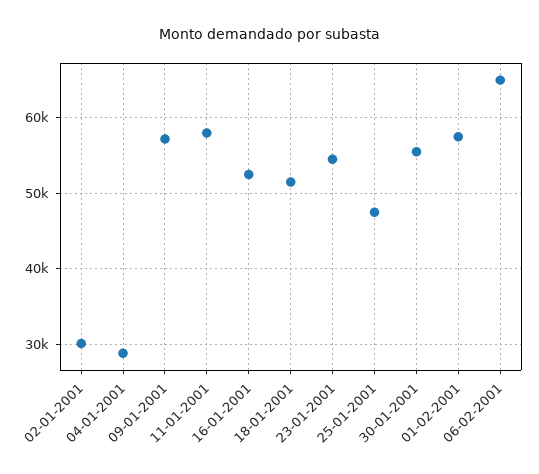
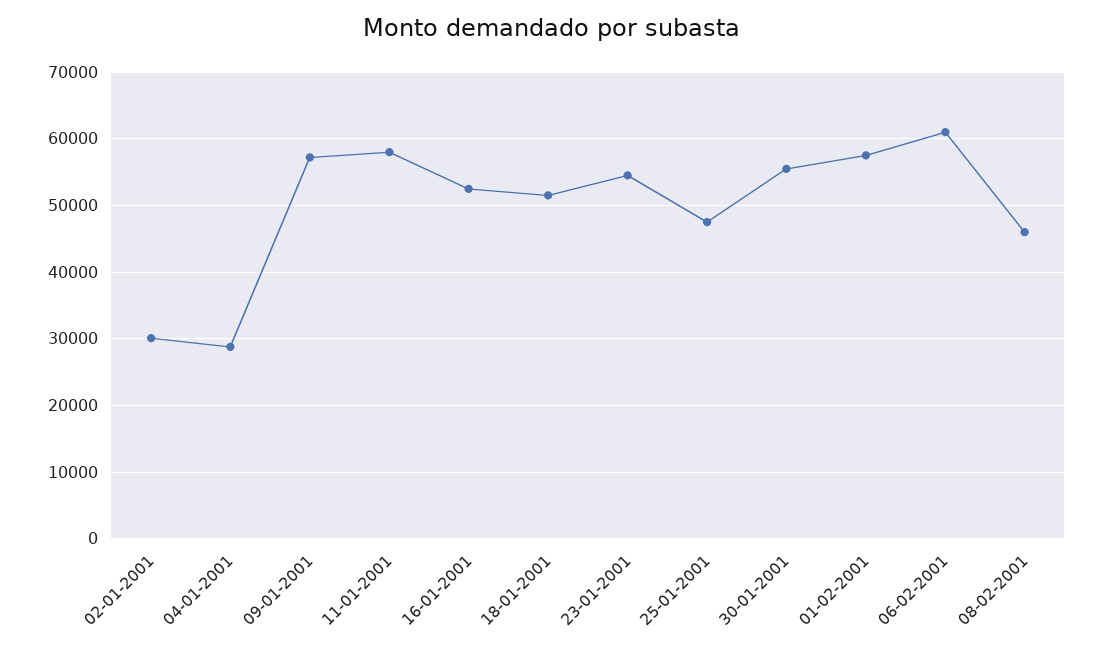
06-02-2001: 65000 -> 61000
08-02-2001: none -> 46000

